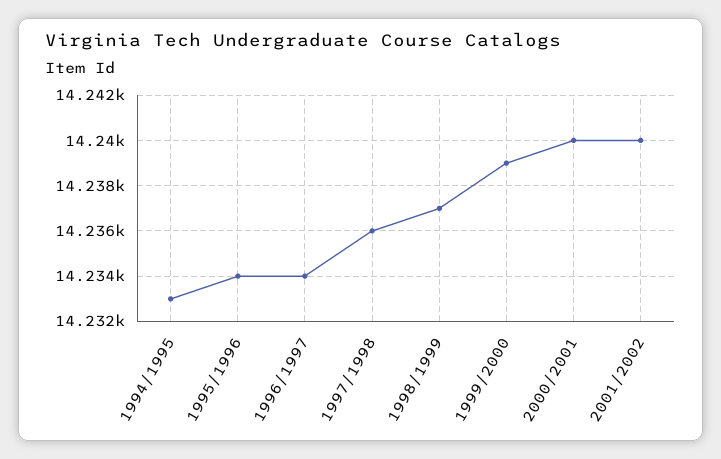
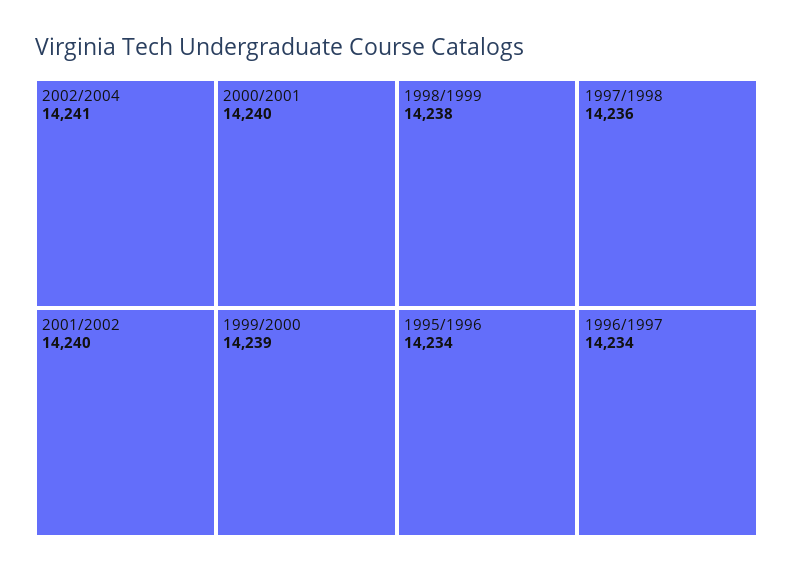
1994/1995: 14233 -> none
1998/1999: 14237 -> 14238
2002/2004: none -> 14241

